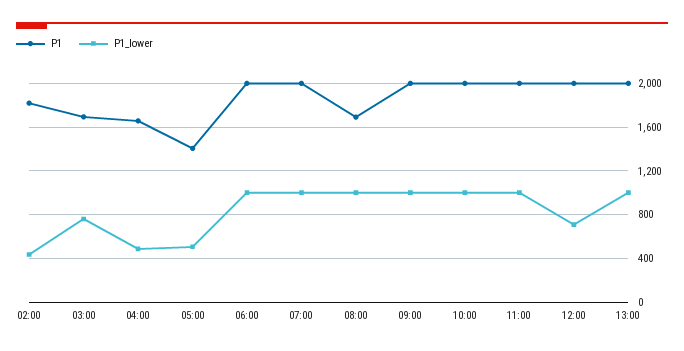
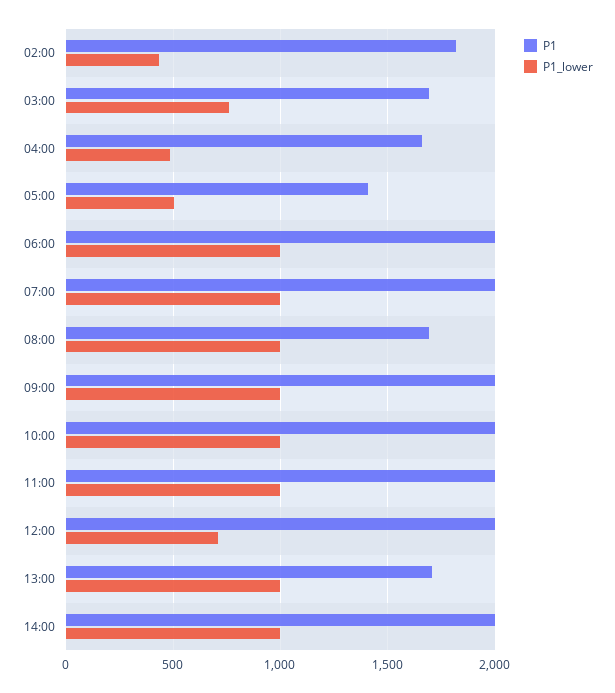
P1, 13:00: 2000 -> 1700
P1, 14:00: none -> 2000
P1_lower, 14:00: none -> 1000

